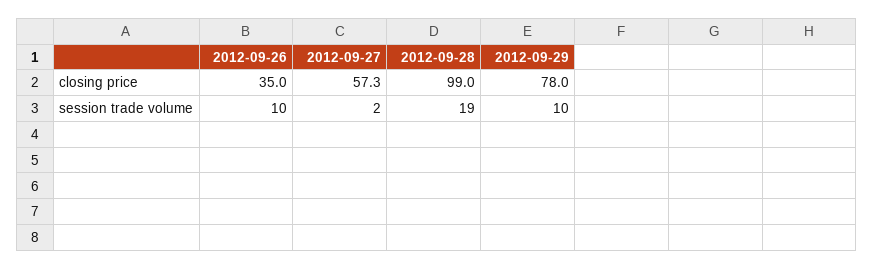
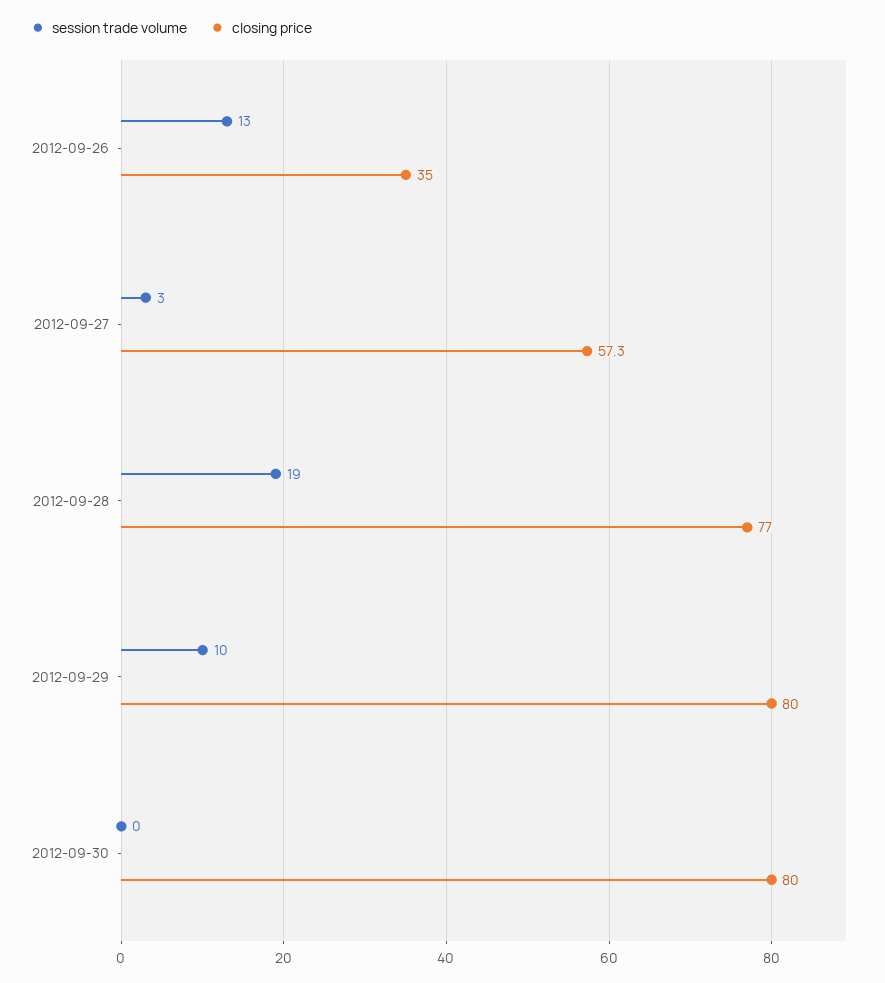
closing price, 2012-09-28: 99 -> 77
closing price, 2012-09-29: 78 -> 80
session trade volume, 2012-09-26: 10 -> 13
session trade volume, 2012-09-27: 2 -> 3
session trade volume, 2012-09-30: none -> 0
closing price, 2012-09-30: none -> 80

